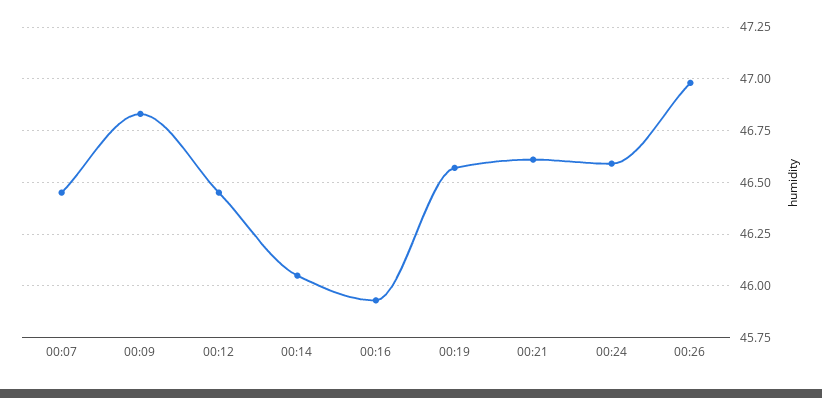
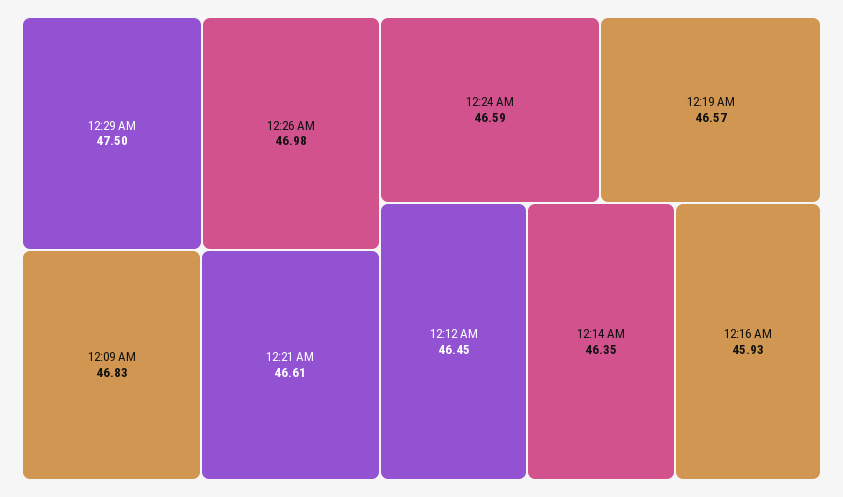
00:07: 46.45 -> none
00:14: 46.05 -> 46.35
12:29 AM: none -> 47.5

